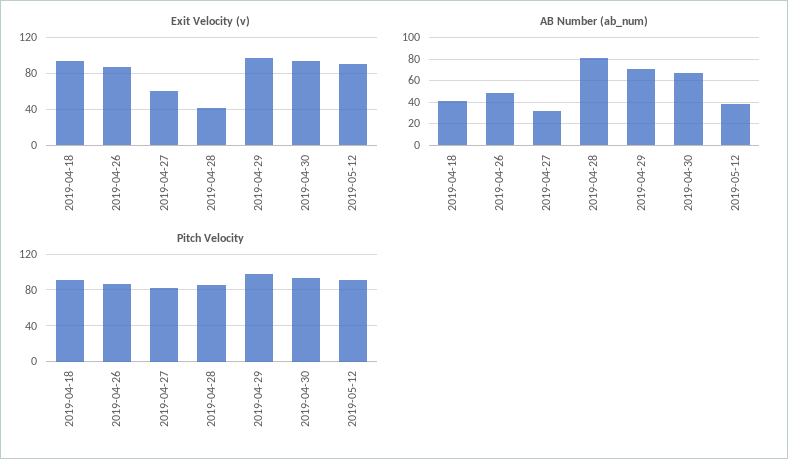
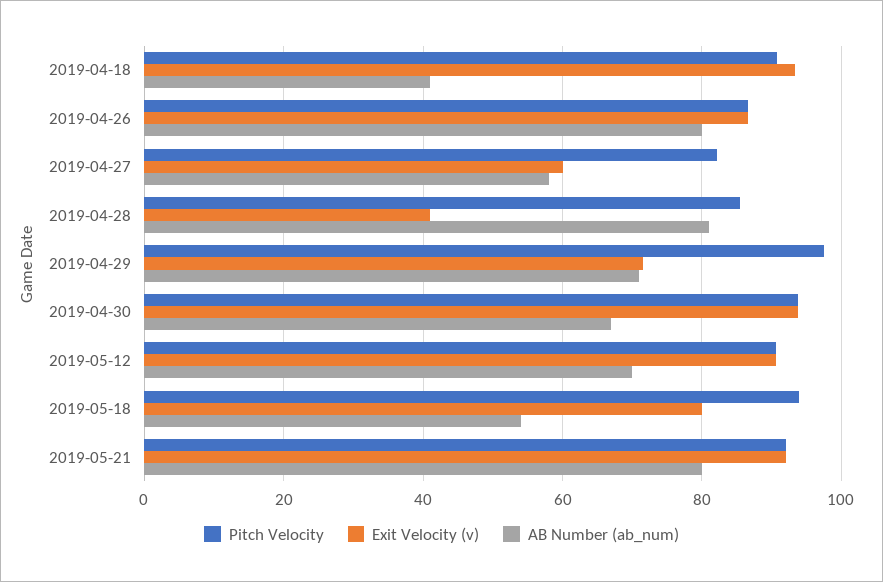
Exit Velocity (v), 2019-04-29: 100 -> 72
AB Number (ab_num), 2019-04-26: 50 -> 80
AB Number (ab_num), 2019-04-27: 30 -> 58
AB Number (ab_num), 2019-05-12: 40 -> 70
Pitch Velocity, 2019-05-18: none -> 94
Exit Velocity (v), 2019-05-18: none -> 80
AB Number (ab_num), 2019-05-18: none -> 54
Pitch Velocity, 2019-05-21: none -> 92
Exit Velocity (v), 2019-05-21: none -> 92
AB Number (ab_num), 2019-05-21: none -> 80

